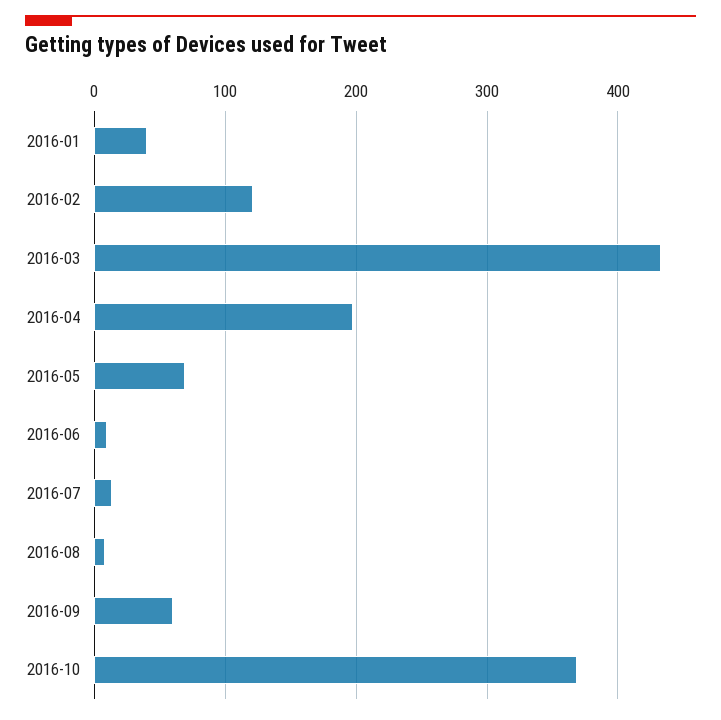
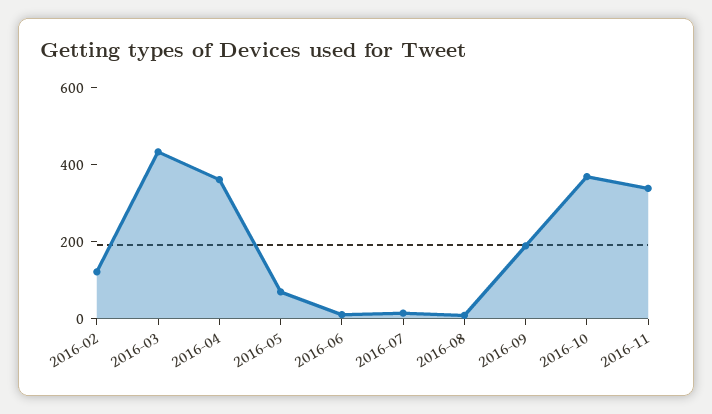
2016-01: 40 -> none
2016-04: 200 -> 350
2016-09: 60 -> 200
2016-11: none -> 350

